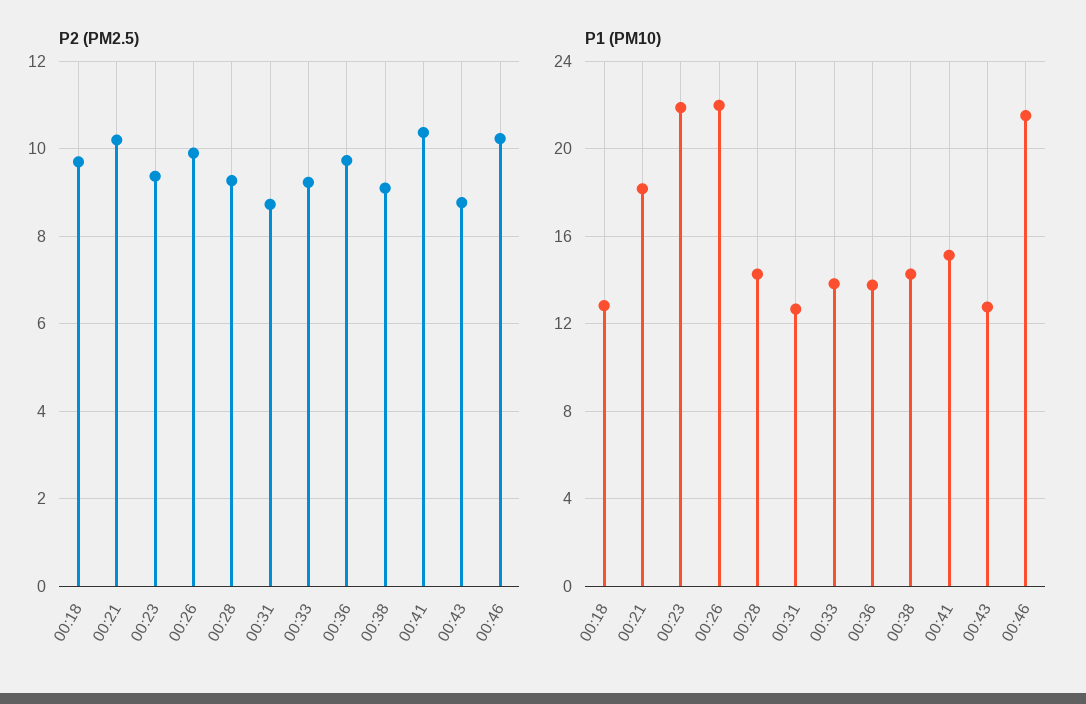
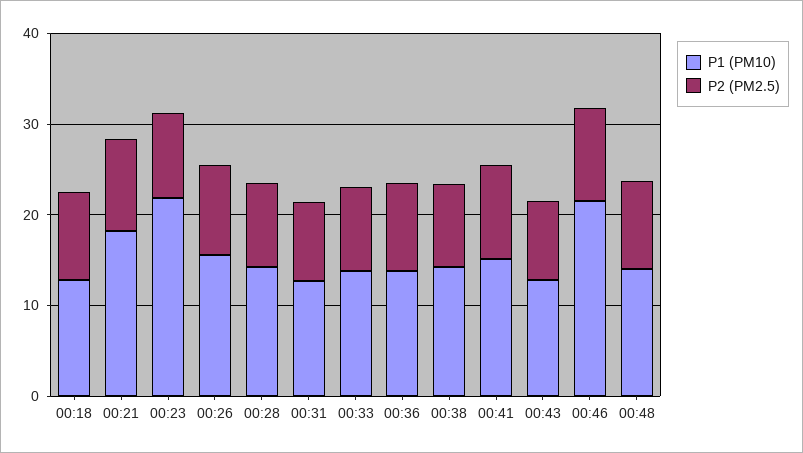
P1 (PM10), 00:26: 22 -> 16
P1 (PM10), 00:48: none -> 14
P2 (PM2.5), 00:48: none -> 10

